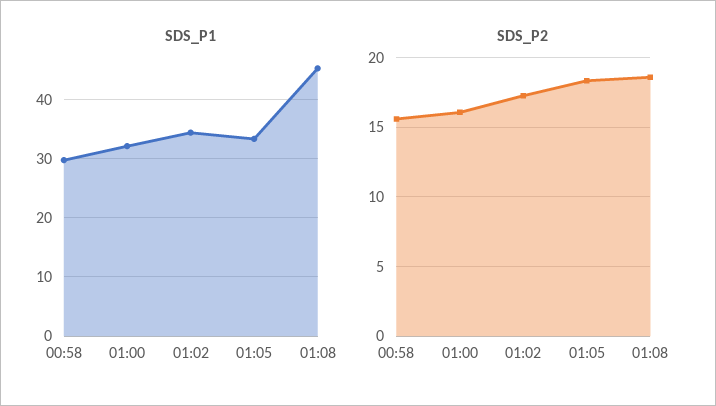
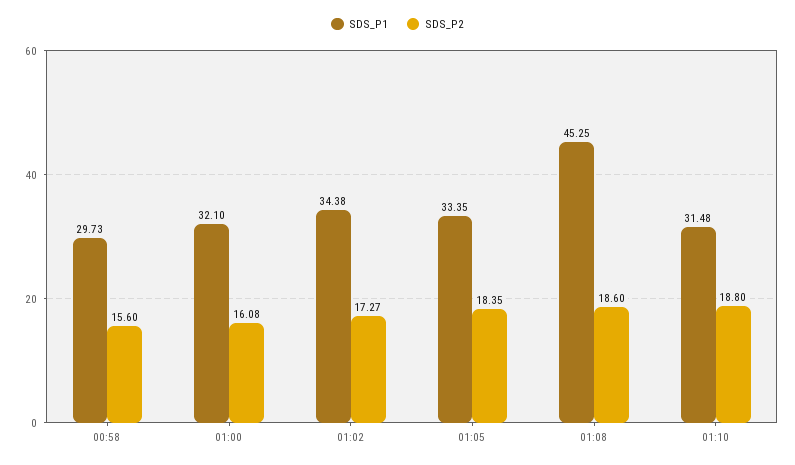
SDS_P1, 01:10: none -> 31.48
SDS_P2, 01:10: none -> 18.8

